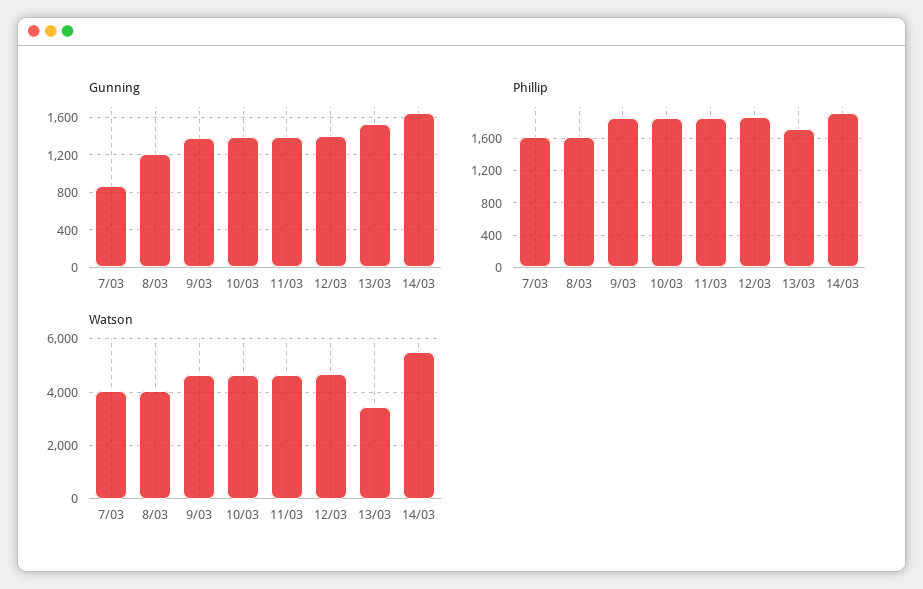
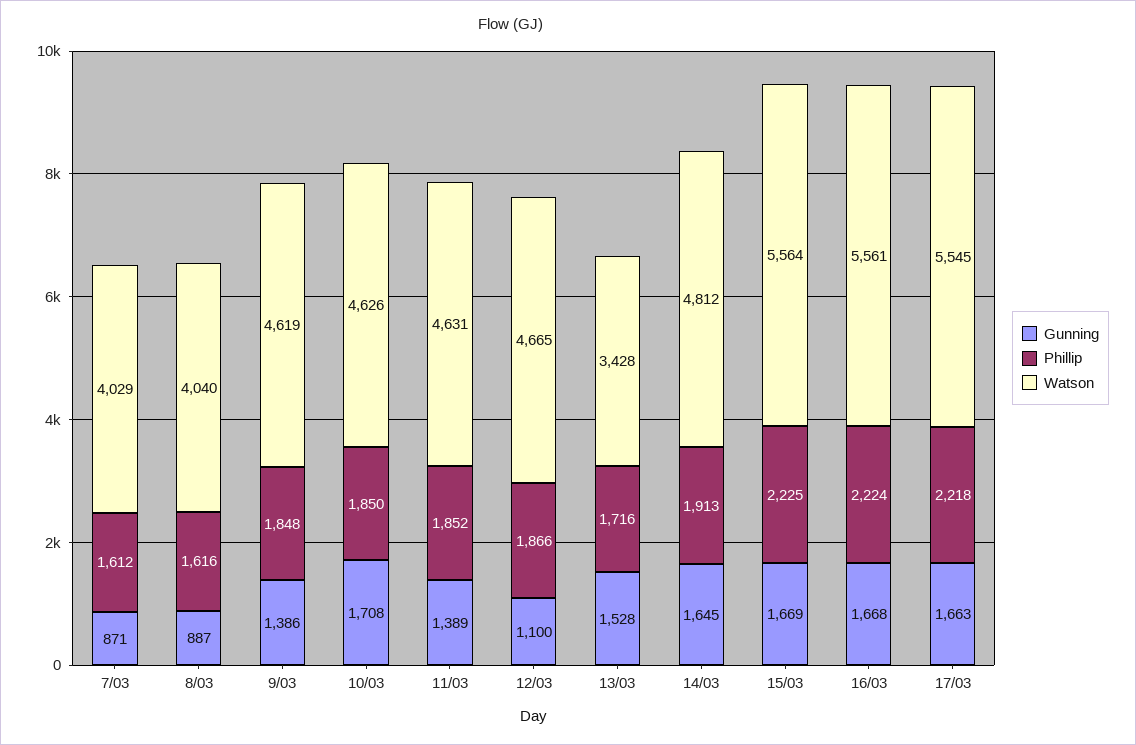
Gunning, 8/03: 1200 -> 887
Gunning, 10/03: 1400 -> 1708
Gunning, 12/03: 1400 -> 1100
Watson, 14/03: 5500 -> 4812
Gunning, 15/03: none -> 1669
Phillip, 15/03: none -> 2225
Watson, 15/03: none -> 5564
Gunning, 16/03: none -> 1668
Phillip, 16/03: none -> 2224
Watson, 16/03: none -> 5561
Gunning, 17/03: none -> 1663
Phillip, 17/03: none -> 2218
Watson, 17/03: none -> 5545

